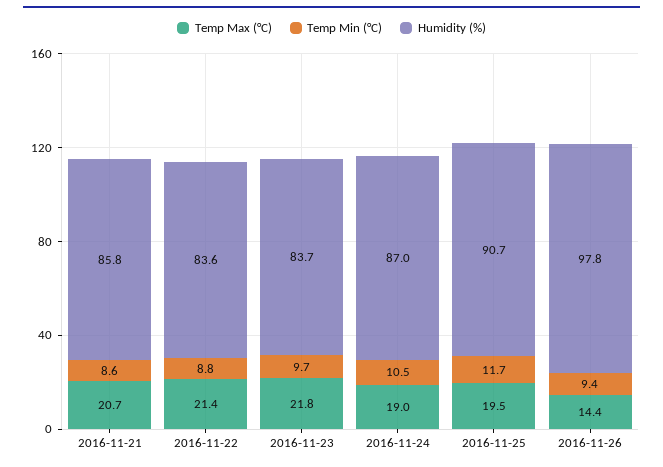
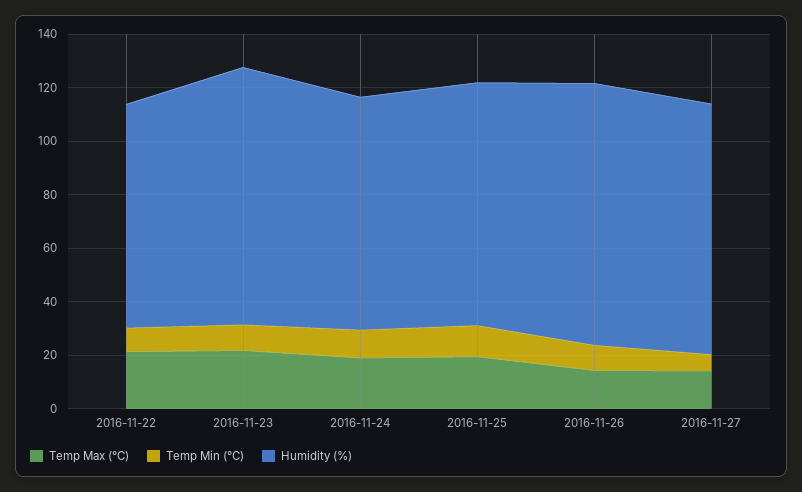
Temp Max (°C), 2016-11-21: 20.7 -> none
Temp Min (°C), 2016-11-21: 8.6 -> none
Humidity (%), 2016-11-21: 85.8 -> none
Humidity (%), 2016-11-23: 83.7 -> 95
Temp Max (°C), 2016-11-27: none -> 15
Temp Min (°C), 2016-11-27: none -> 5
Humidity (%), 2016-11-27: none -> 95

